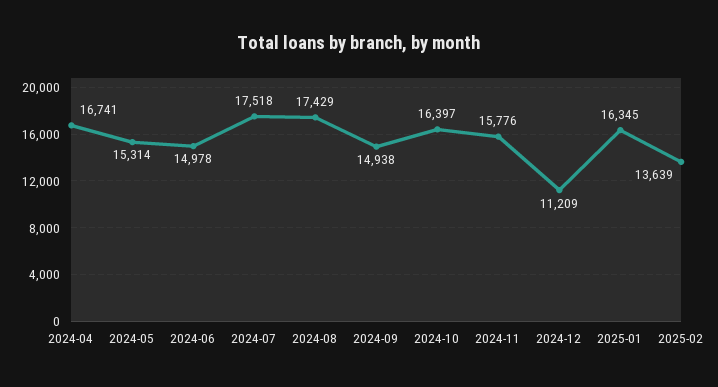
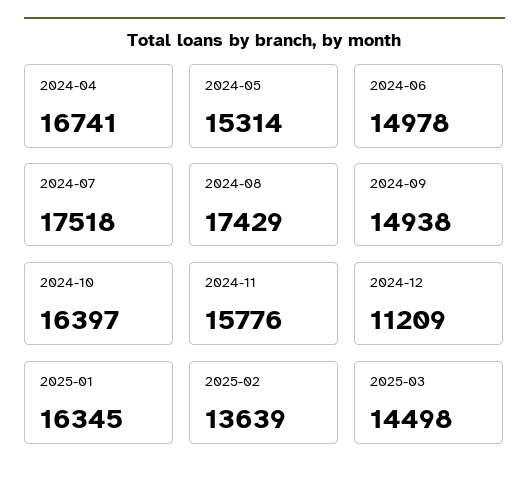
2025-03: none -> 14498

